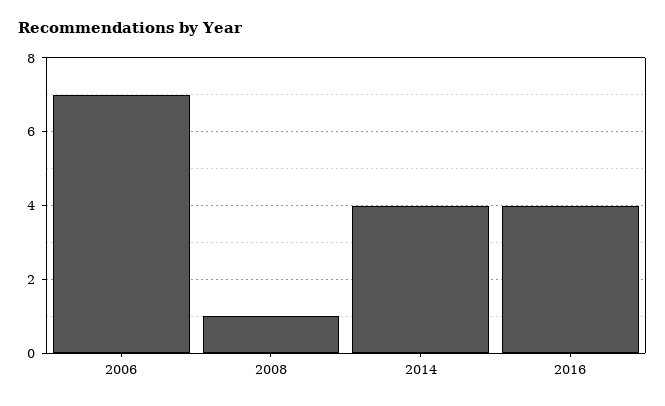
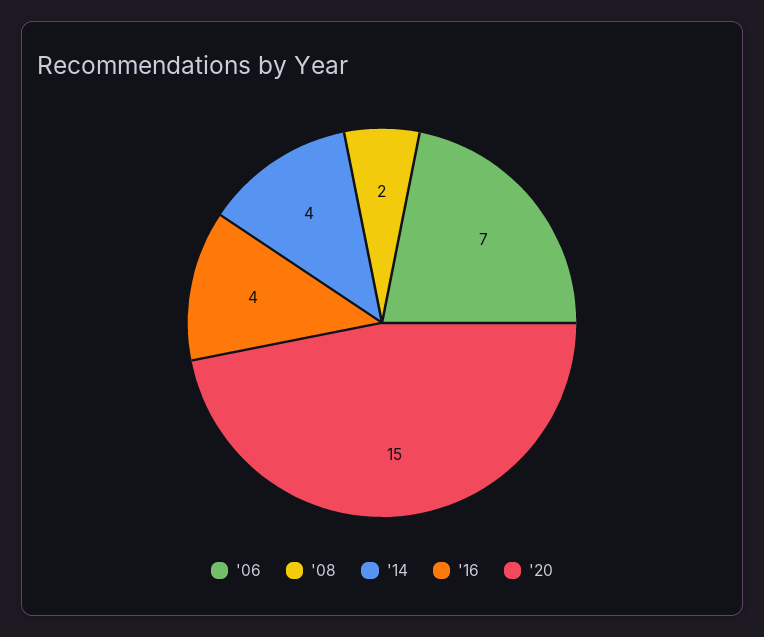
2008: 1 -> 2
'20: none -> 15

